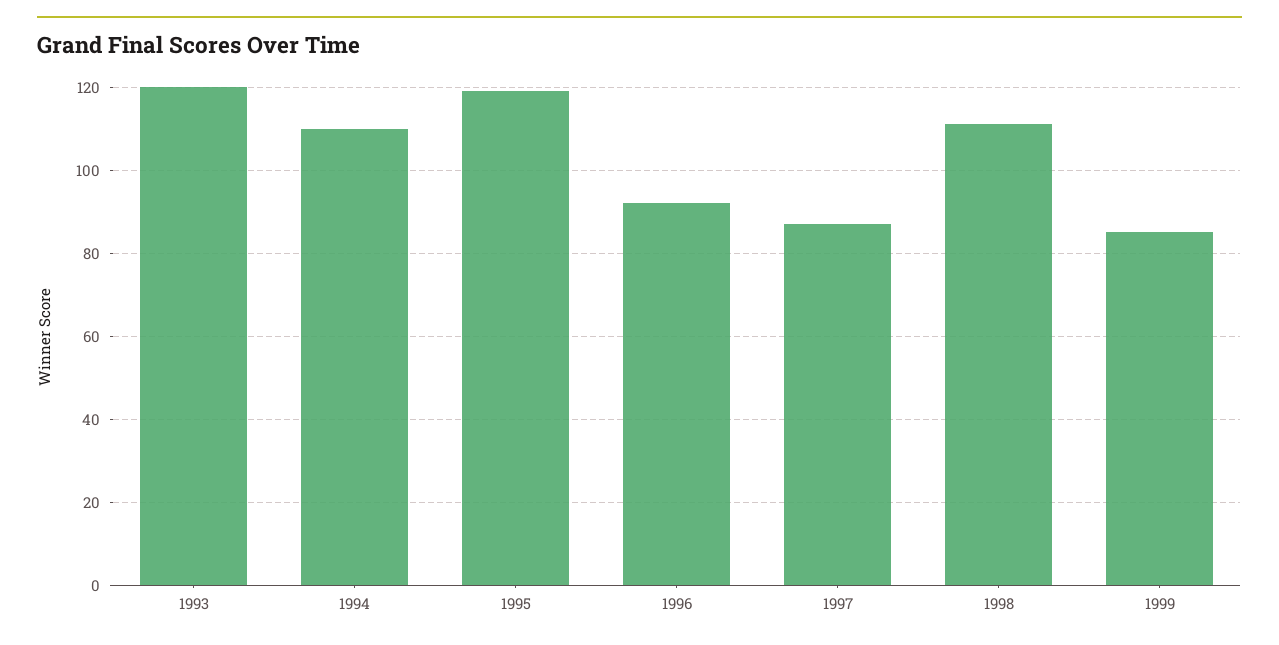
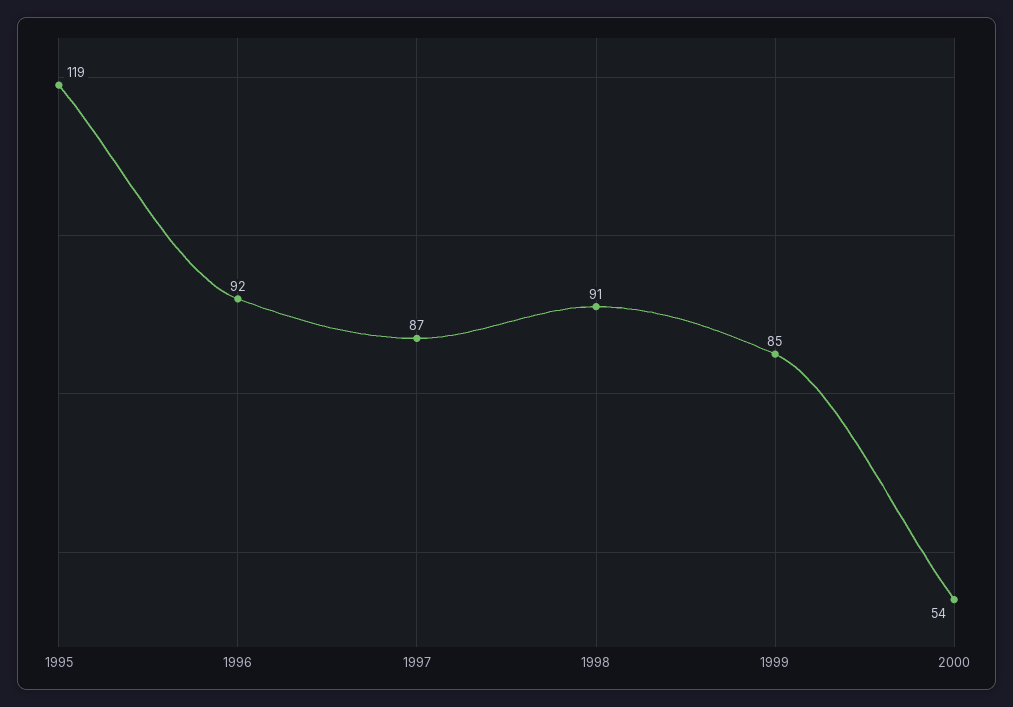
1993: 120 -> none
1994: 110 -> none
1998: 110 -> 91
2000: none -> 54

